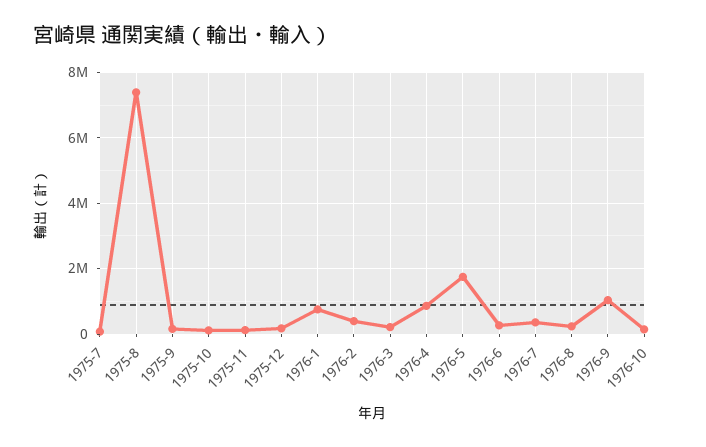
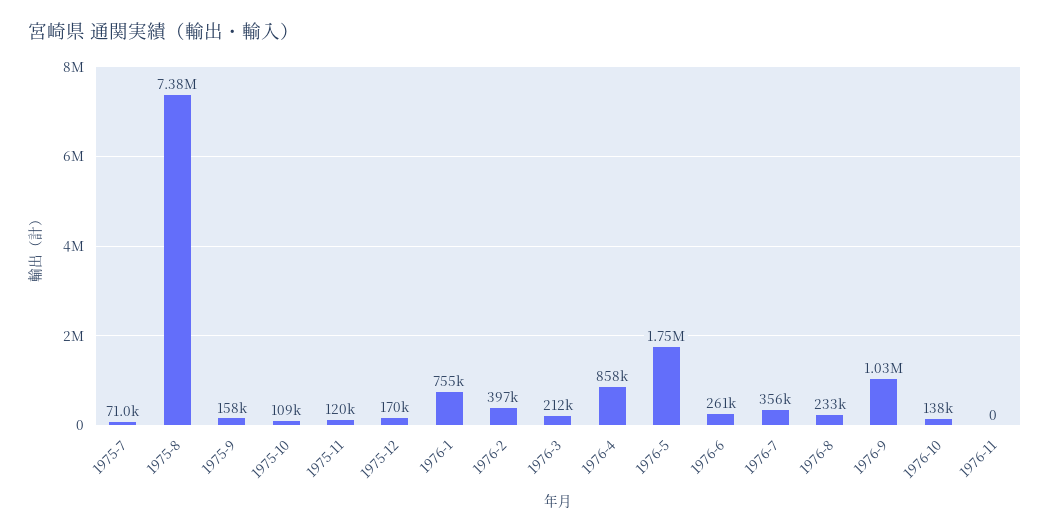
1976-11: none -> 0

